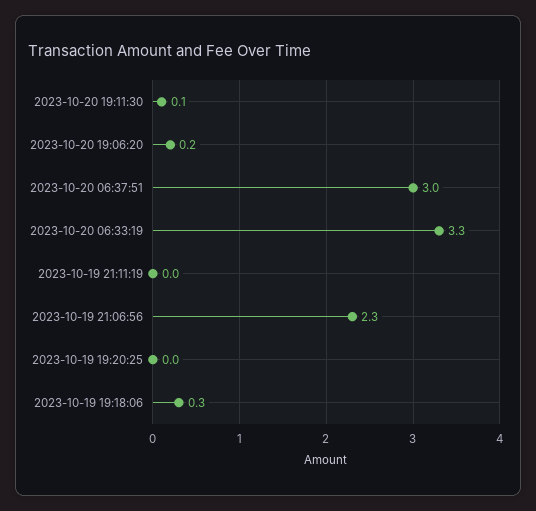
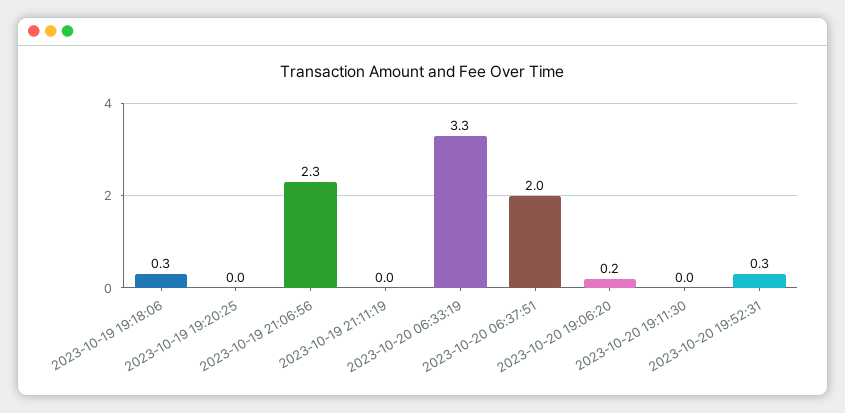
2023-10-20 19:11:30: 0.1 -> 0
2023-10-20 06:37:51: 3 -> 2
2023-10-20 19:52:31: none -> 0.3

